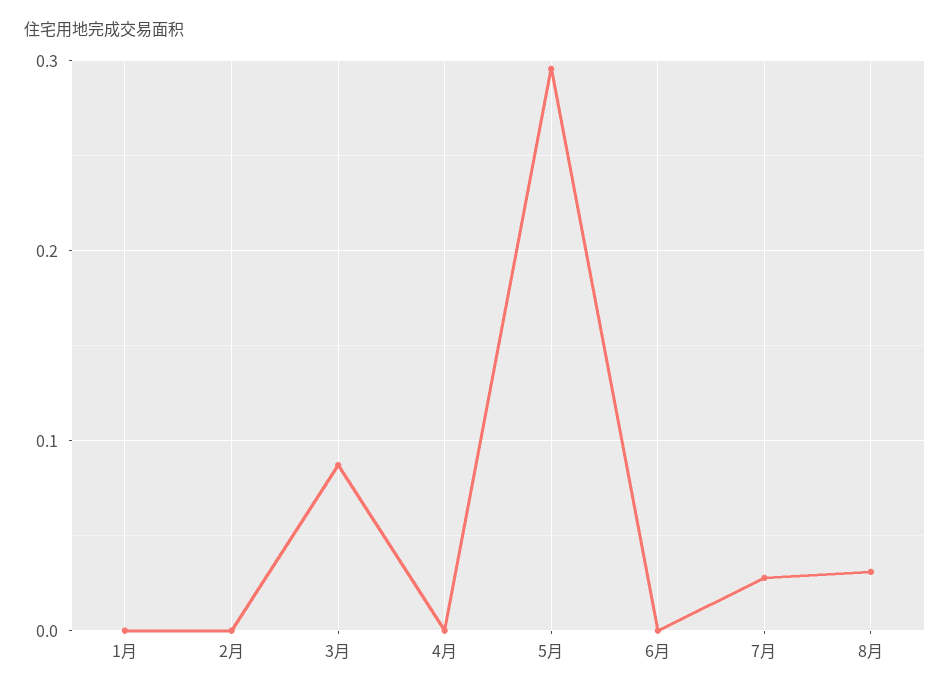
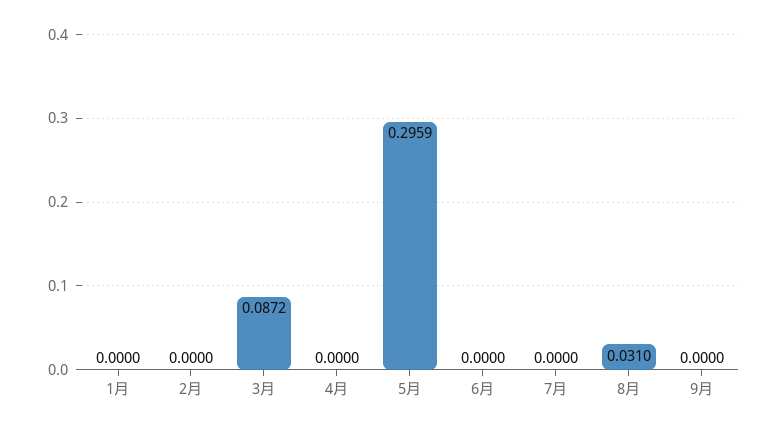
7月: 0.03 -> 0
9月: none -> 0

